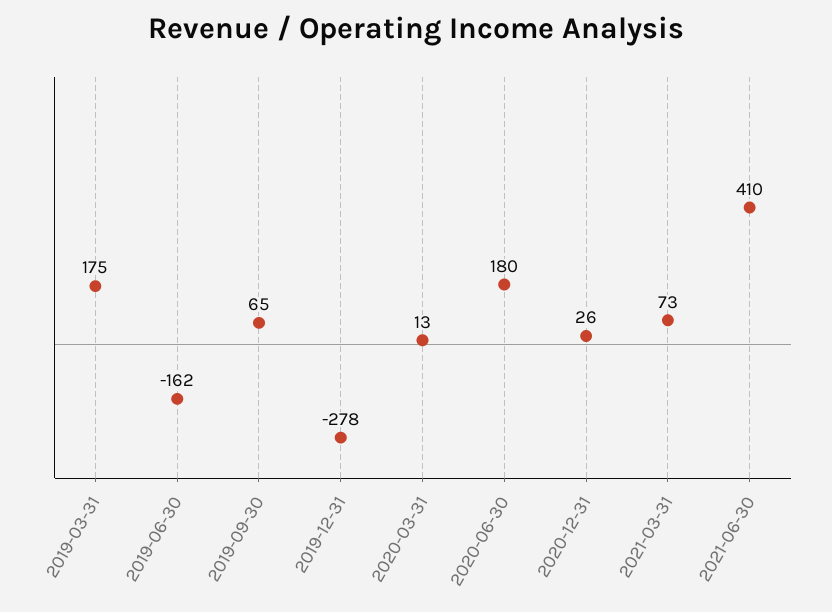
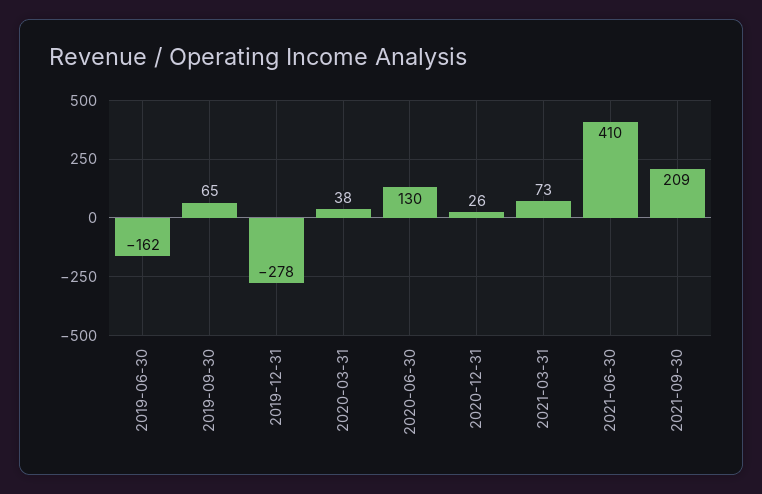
2019-03-31: 175 -> none
2020-03-31: 13 -> 38
2020-06-30: 180 -> 130
2021-09-30: none -> 209

